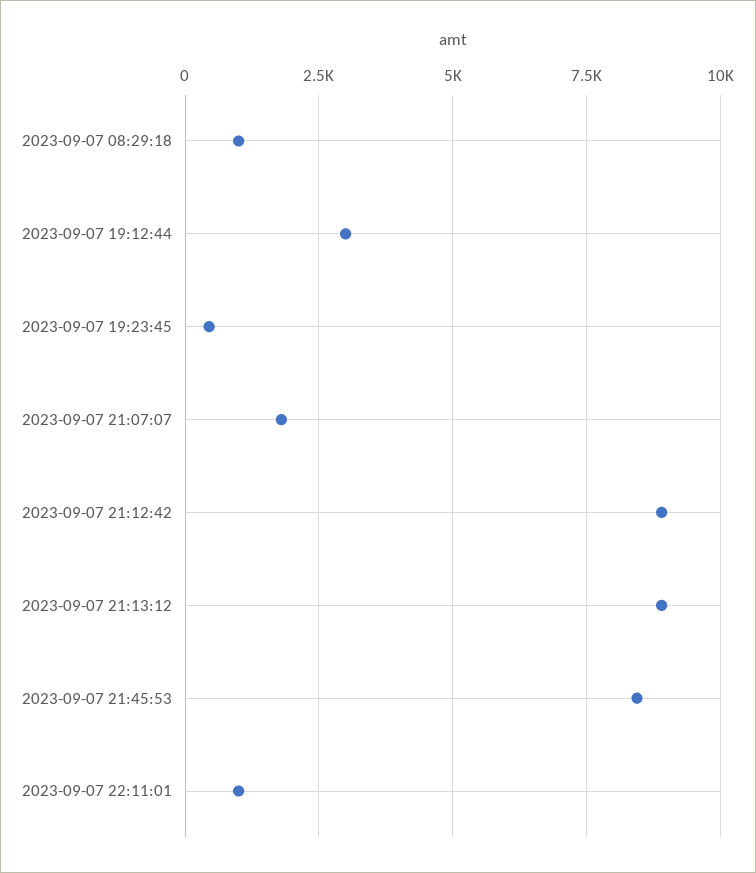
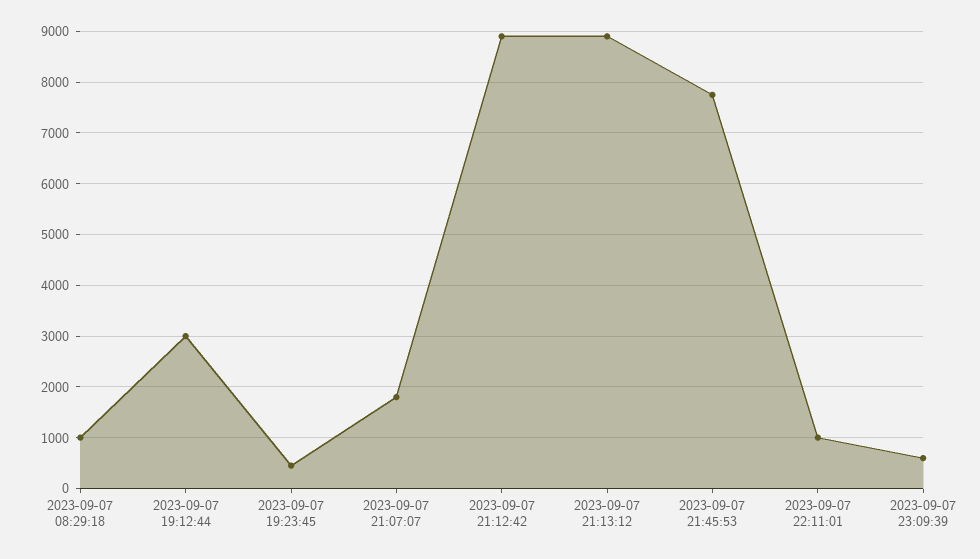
2023-09-07 21:45:53: 8500 -> 7800
2023-09-07 23:09:39: none -> 600

